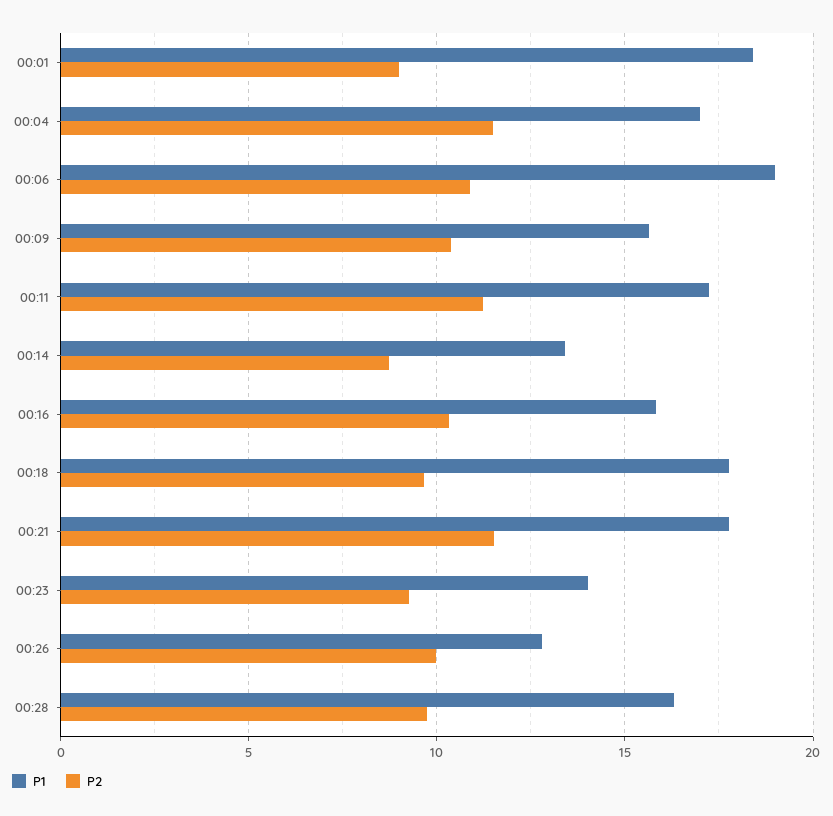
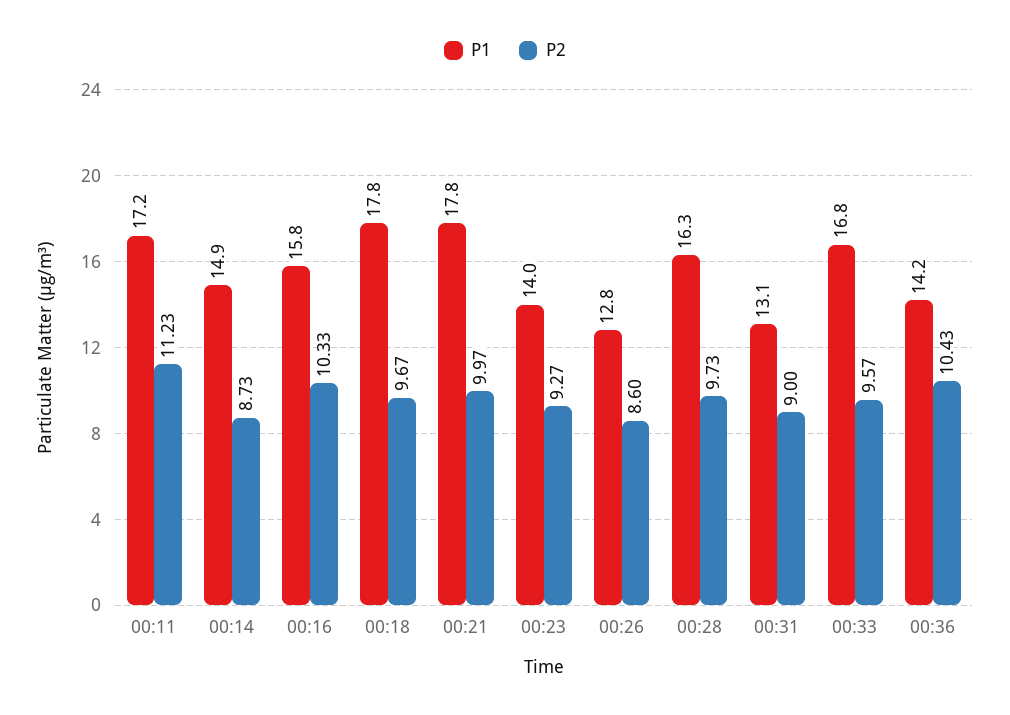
P1, 00:01: 18.5 -> none
P2, 00:01: 9 -> none
P1, 00:04: 17 -> none
P2, 00:04: 11.5 -> none
P1, 00:06: 19 -> none
P2, 00:06: 11 -> none
P1, 00:09: 15.5 -> none
P2, 00:09: 10.5 -> none
P1, 00:14: 13.5 -> 14.9
P2, 00:21: 11.5 -> 9.97
P2, 00:26: 10 -> 8.6
P1, 00:31: none -> 13.1
P2, 00:31: none -> 9
P1, 00:33: none -> 16.8
P2, 00:33: none -> 9.57
P1, 00:36: none -> 14.2
P2, 00:36: none -> 10.43

